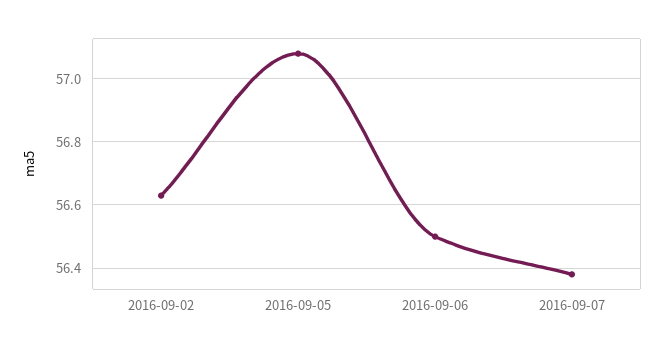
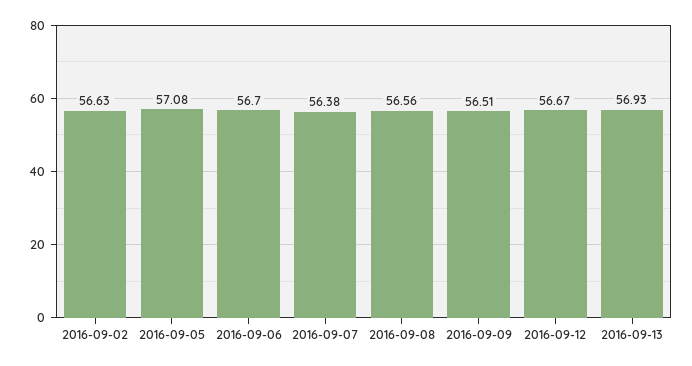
2016-09-06: 56.5 -> 56.7
2016-09-08: none -> 56.56
2016-09-09: none -> 56.51
2016-09-12: none -> 56.67
2016-09-13: none -> 56.93

